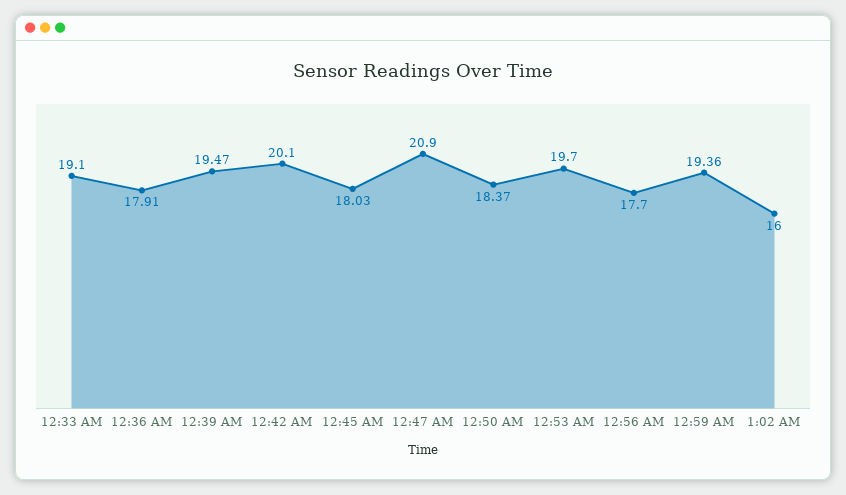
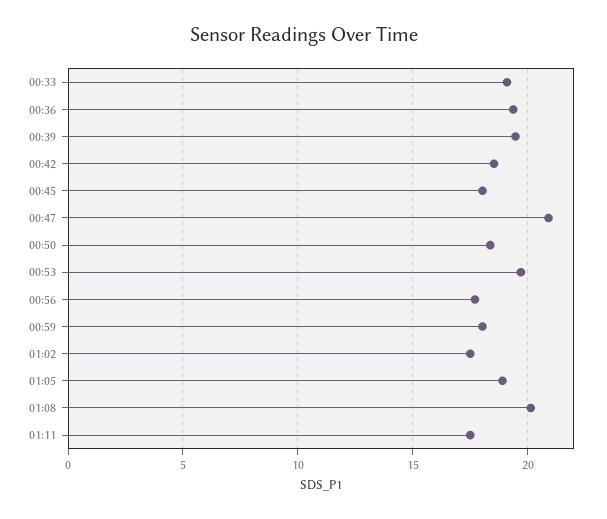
12:36 AM: 17.91 -> 19.5
12:42 AM: 20.1 -> 18.5
12:59 AM: 19.36 -> 18
1:02 AM: 16 -> 17.5
01:05: none -> 19
01:08: none -> 20
01:11: none -> 17.5

